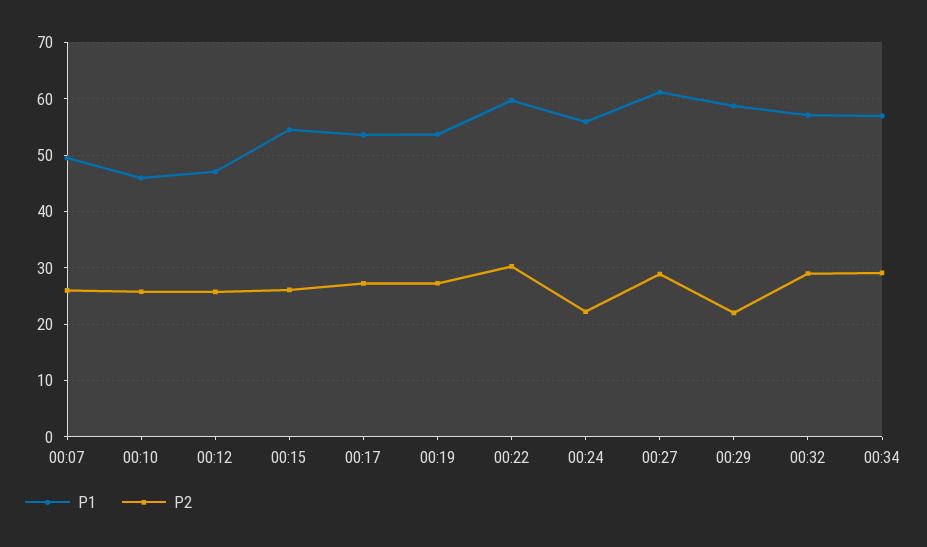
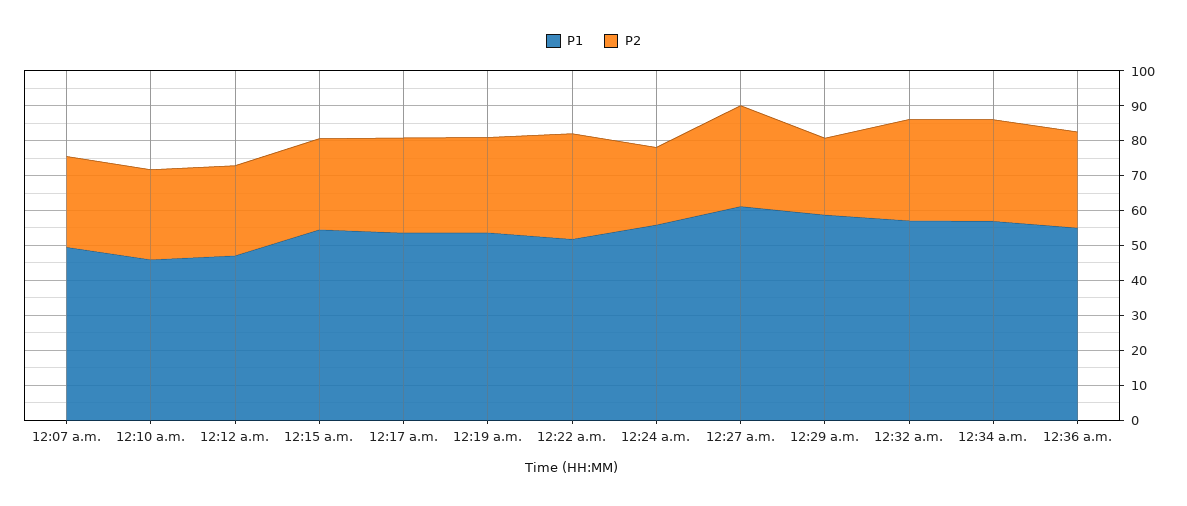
P1, 00:22: 60 -> 52.5
P1, 12:36 a.m.: none -> 55
P2, 12:36 a.m.: none -> 27.5

